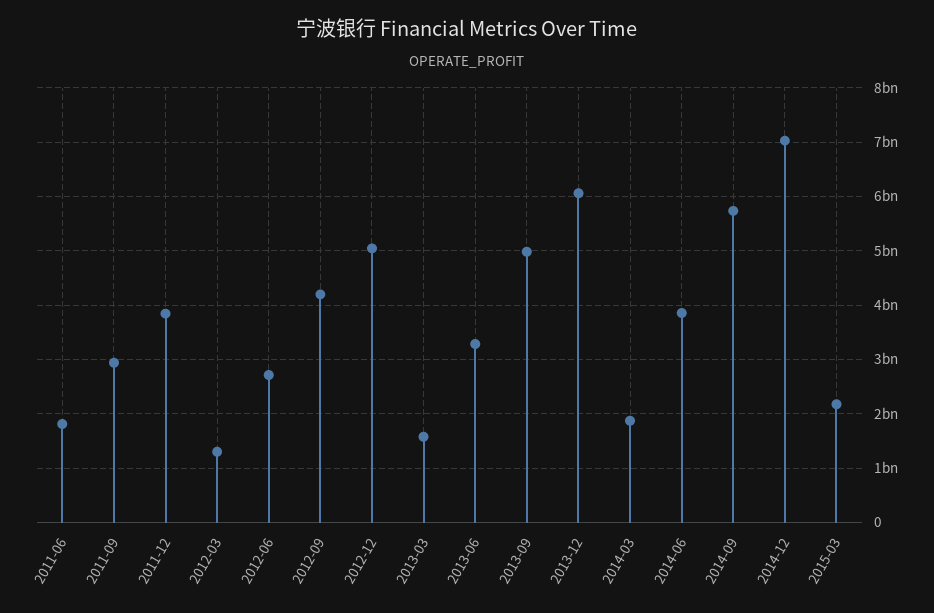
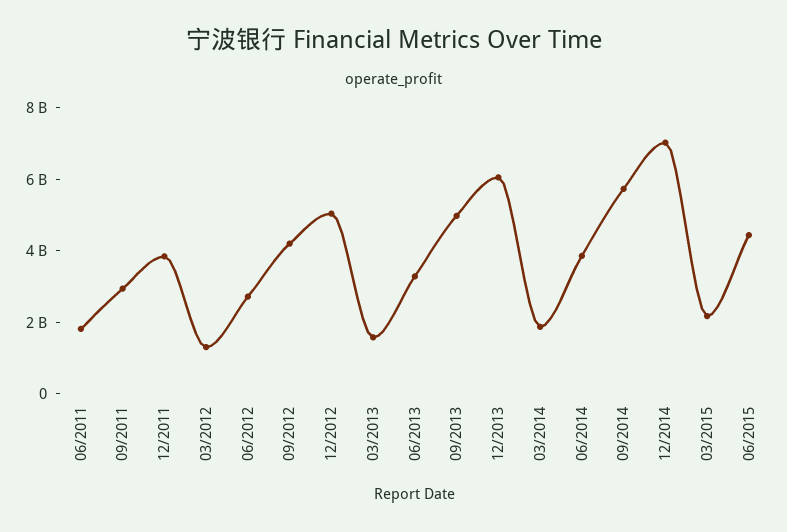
06/2015: none -> 4500000000

